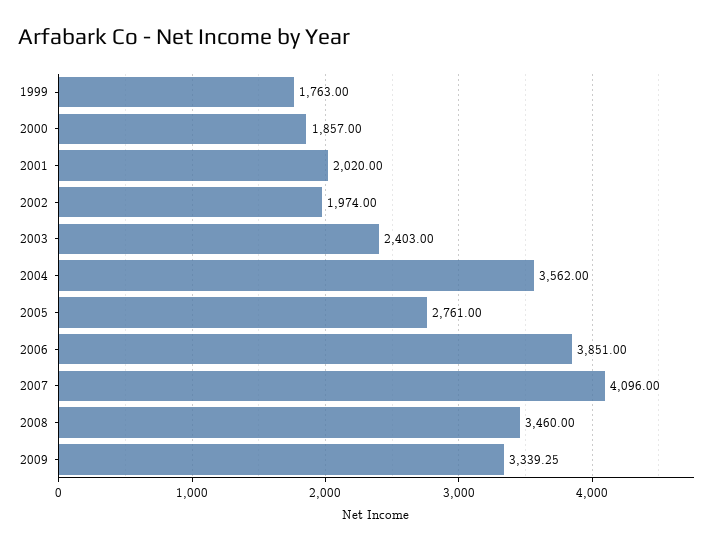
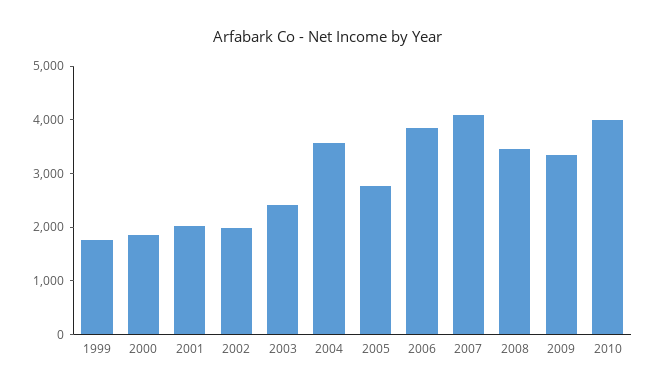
2010: none -> 4000

